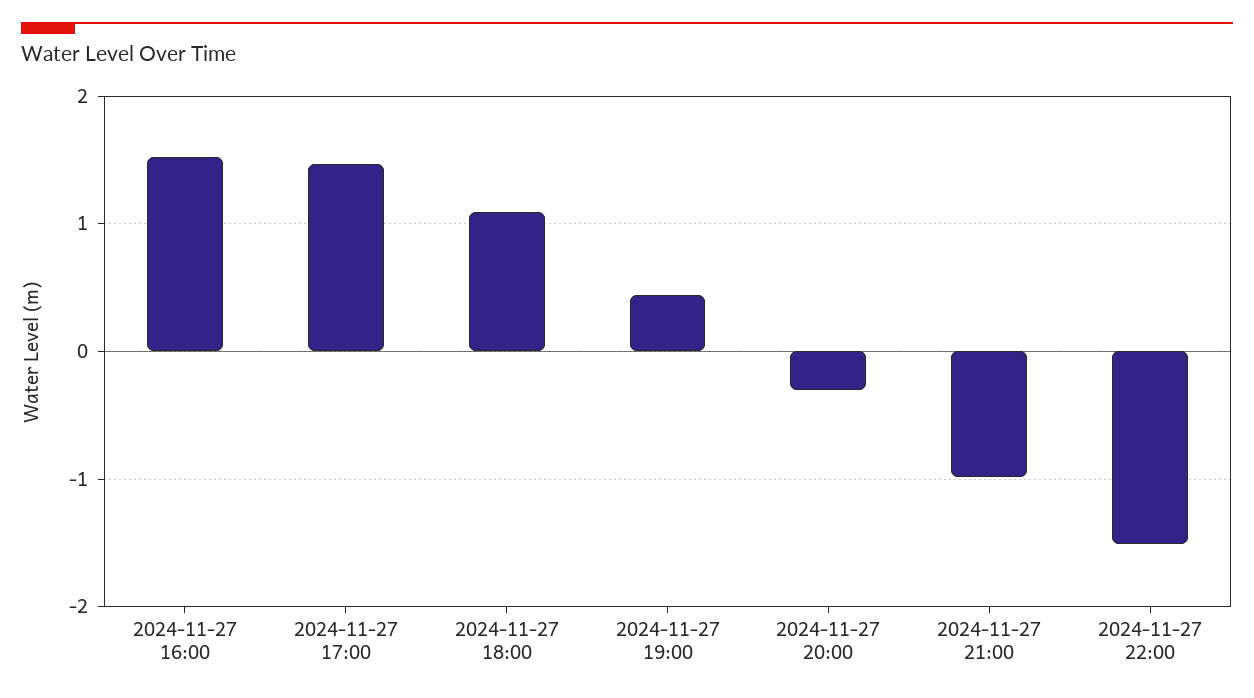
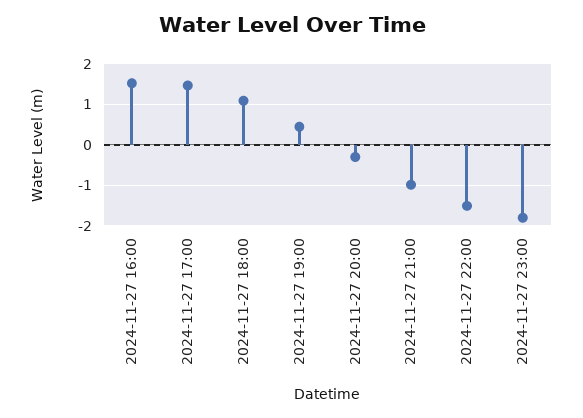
2024-11-27 23:00: none -> -1.8

